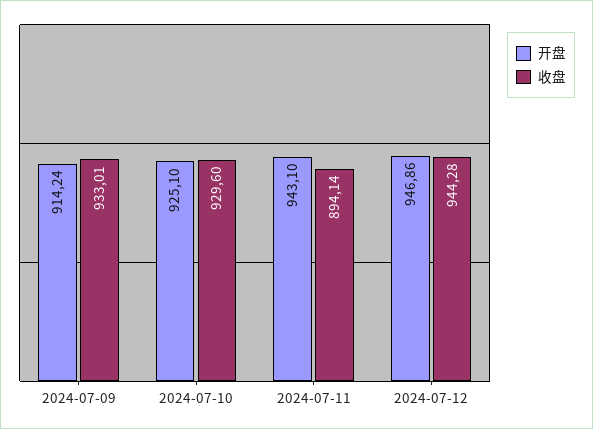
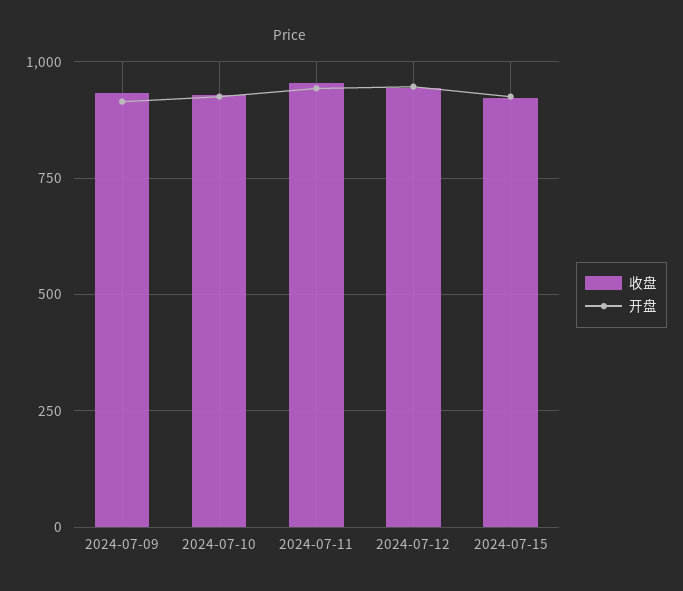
收盘, 2024-07-11: 894.14 -> 950
收盘, 2024-07-15: none -> 925
开盘, 2024-07-15: none -> 925

